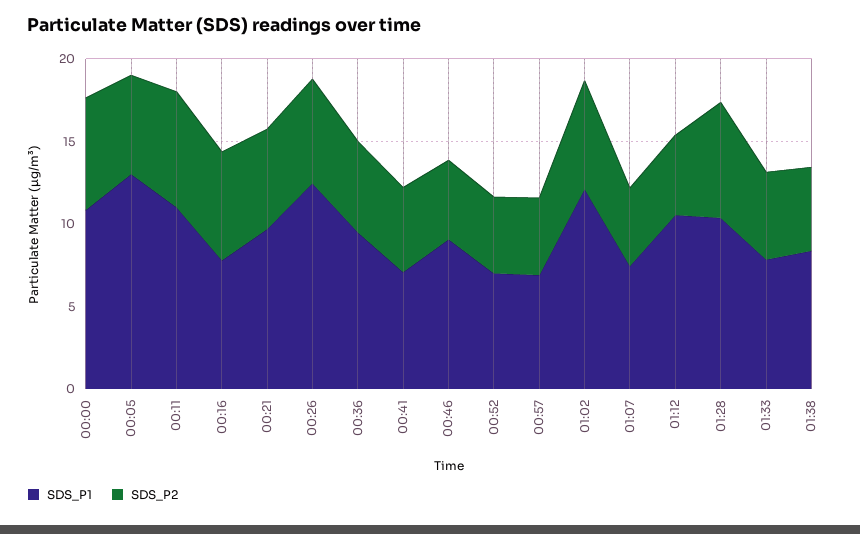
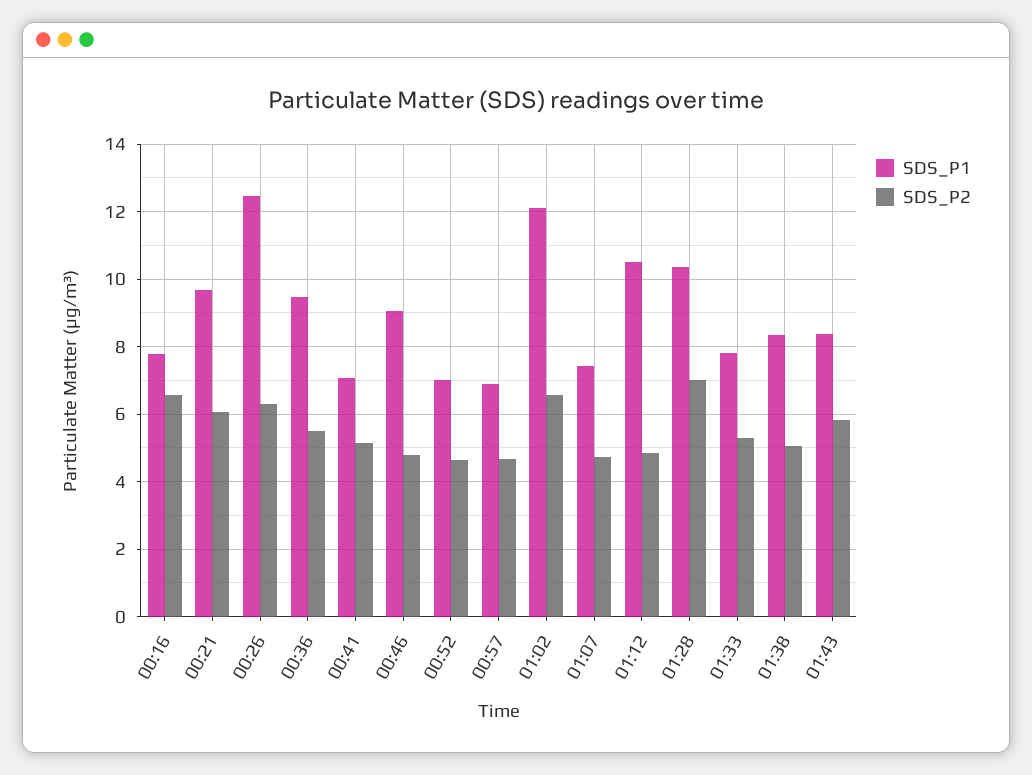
SDS_P1, 00:00: 11 -> none
SDS_P2, 00:00: 7 -> none
SDS_P1, 00:05: 13 -> none
SDS_P2, 00:05: 6 -> none
SDS_P1, 00:11: 11 -> none
SDS_P2, 00:11: 7 -> none
SDS_P1, 01:43: none -> 8.4
SDS_P2, 01:43: none -> 5.8

